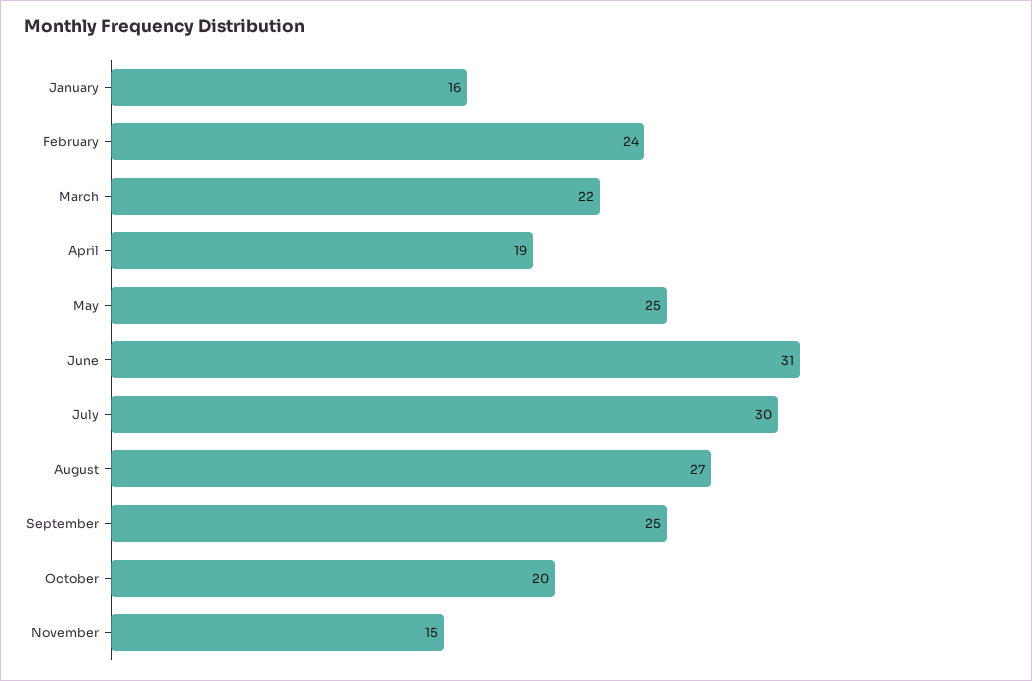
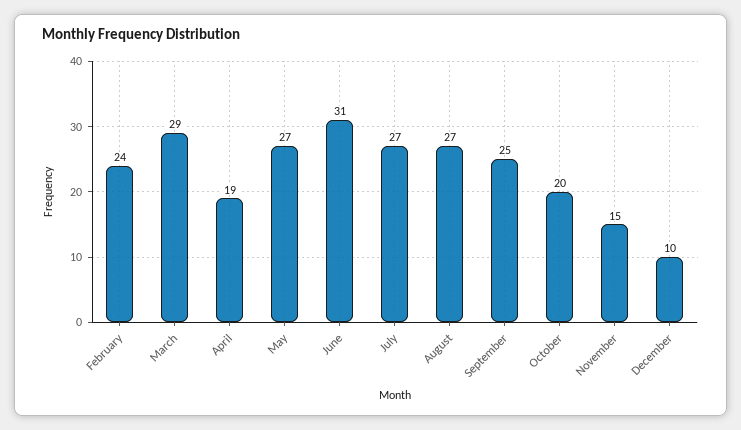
January: 16 -> none
March: 22 -> 29
May: 25 -> 27
July: 30 -> 27
December: none -> 10

